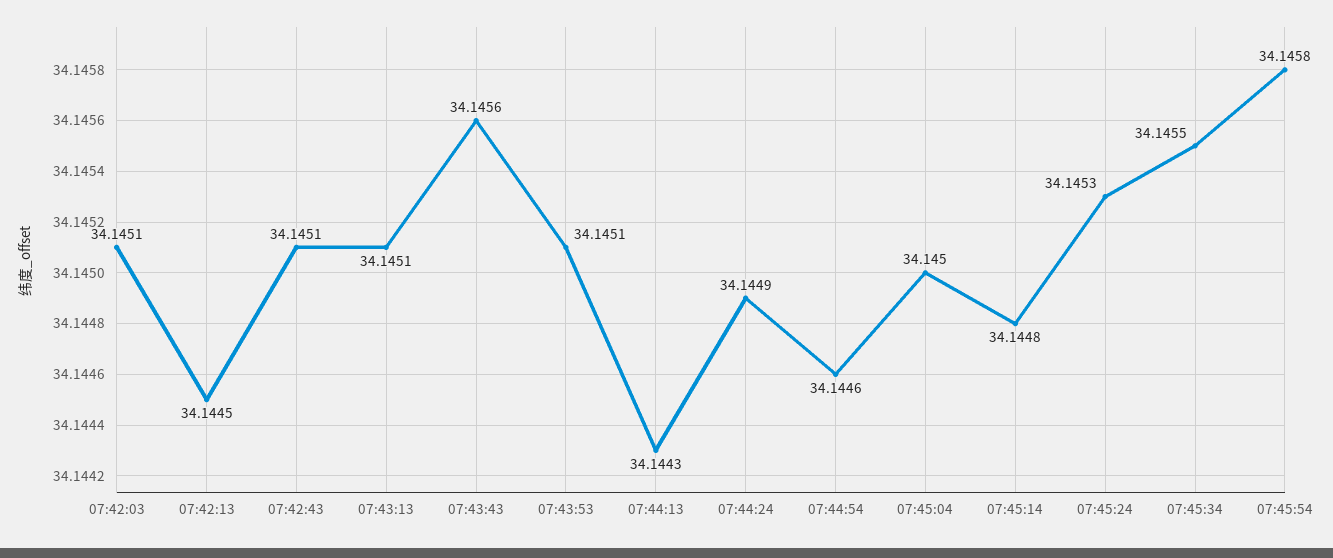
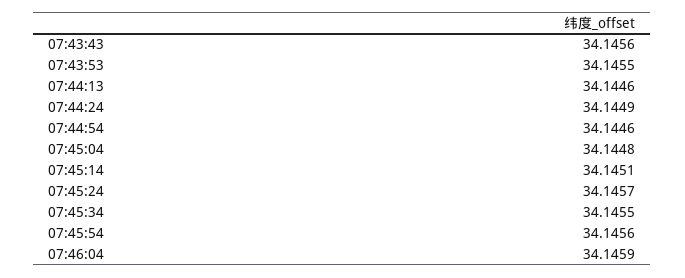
07:42:03: 34.1451 -> none
07:42:13: 34.1445 -> none
07:42:43: 34.1451 -> none
07:43:13: 34.1451 -> none
07:43:53: 34.1451 -> 34.1455
07:44:13: 34.1443 -> 34.1446
07:45:04: 34.145 -> 34.1448
07:45:14: 34.1448 -> 34.1451
07:45:24: 34.1453 -> 34.1457
07:45:54: 34.1458 -> 34.1456
07:46:04: none -> 34.1459

